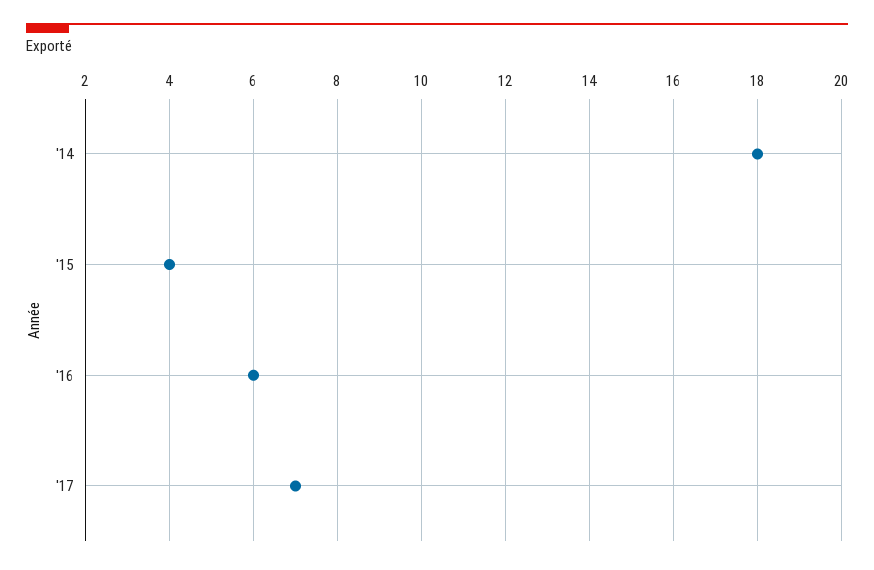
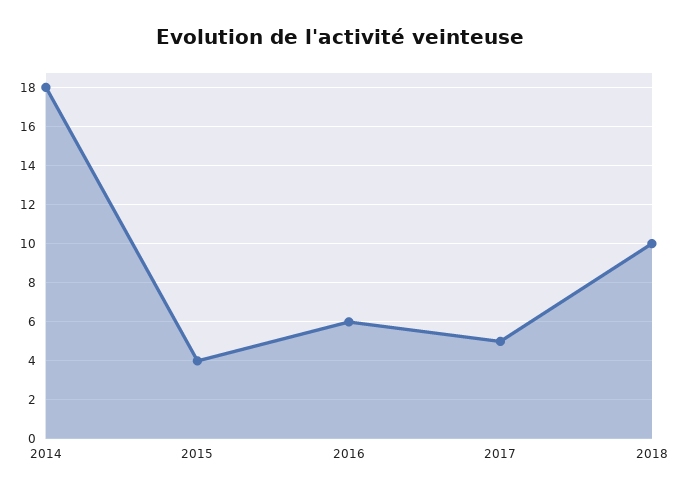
'17: 7 -> 5
2018: none -> 10

